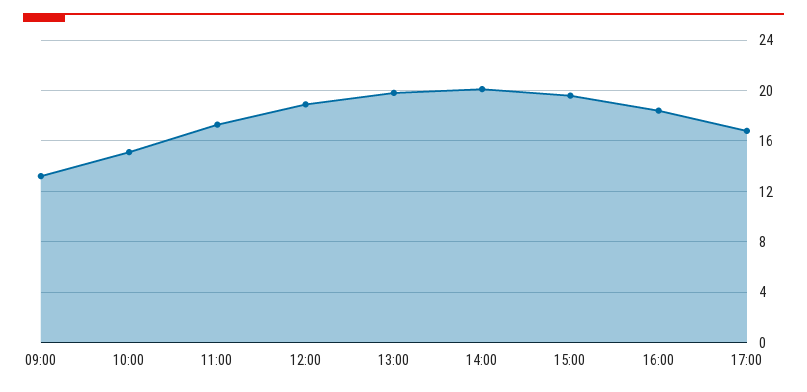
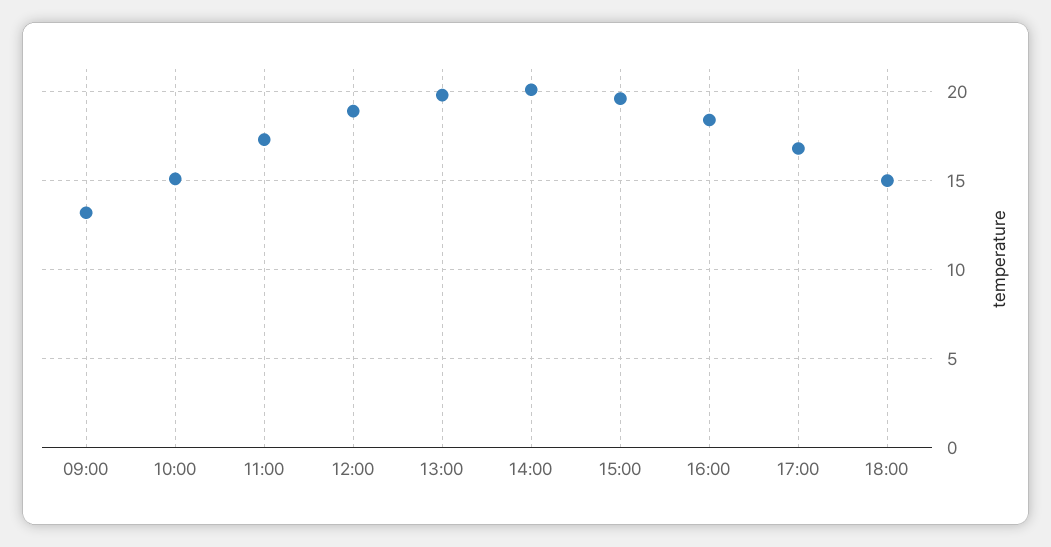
18:00: none -> 15

